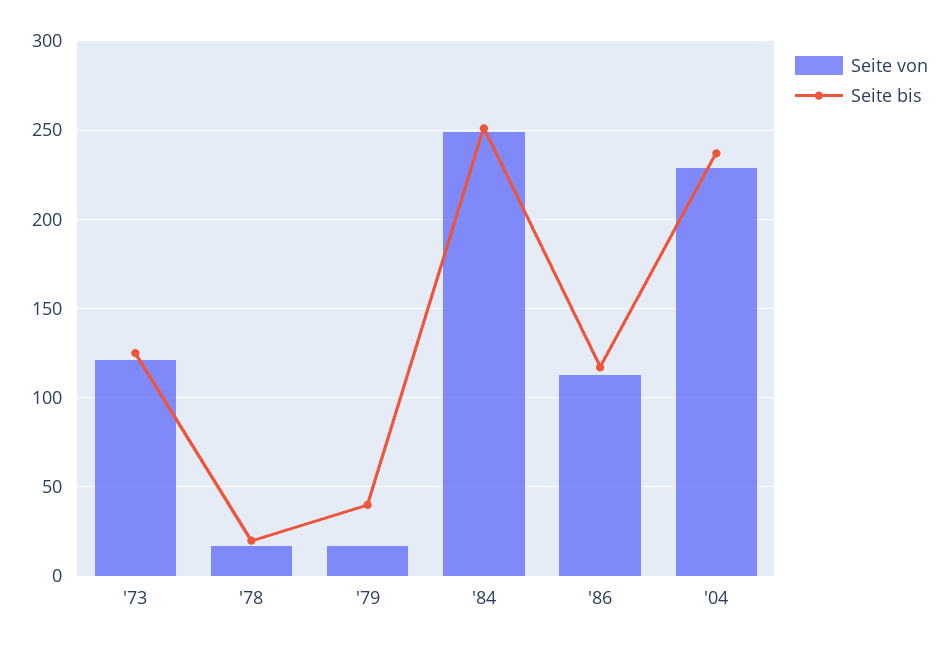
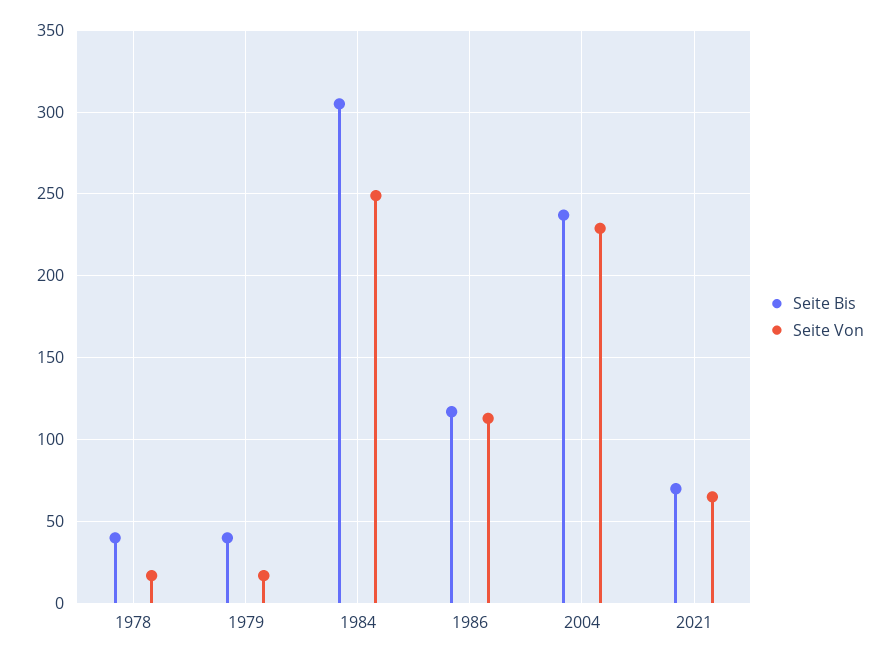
Seite von, '73: 120 -> none
Seite bis, '73: 125 -> none
Seite bis, '78: 20 -> 40
Seite bis, '84: 250 -> 305
Seite bis, 2021: none -> 70
Seite von, 2021: none -> 65

